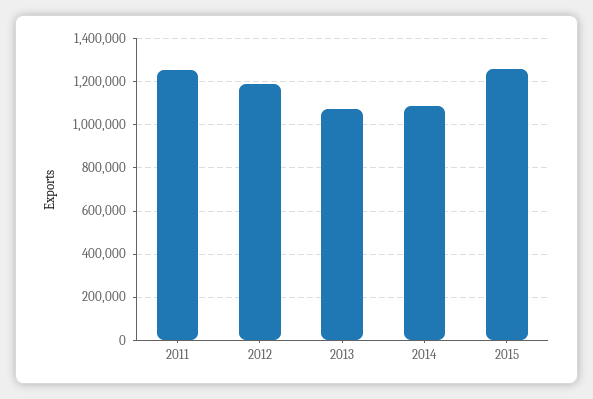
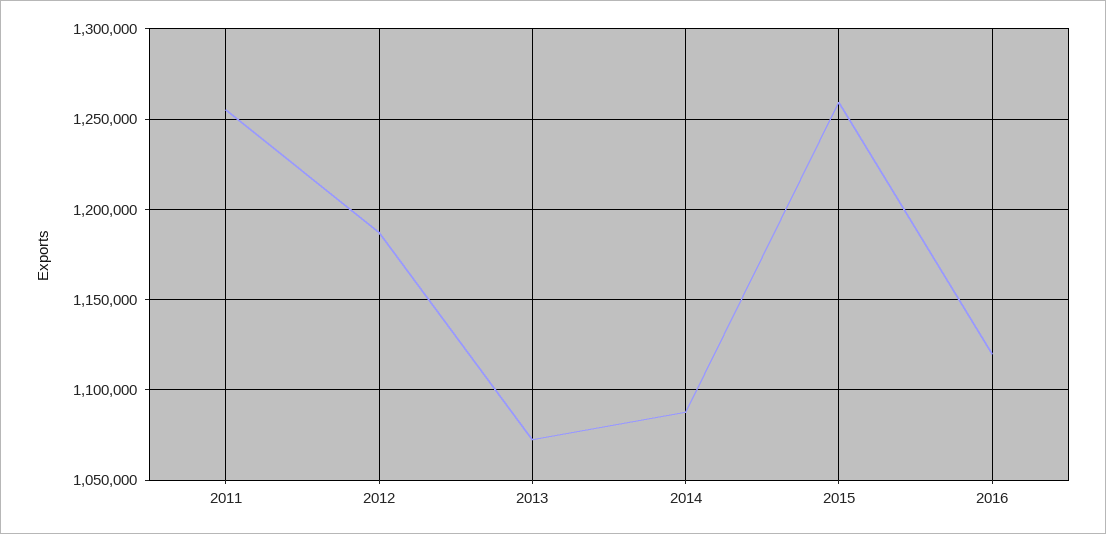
2016: none -> 1120000

